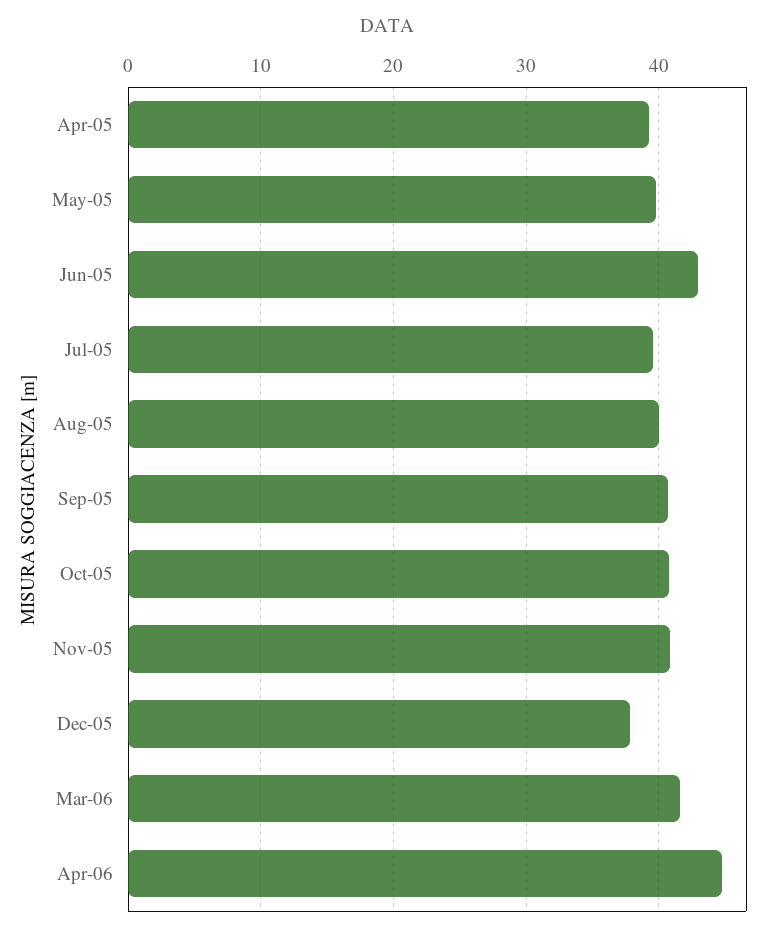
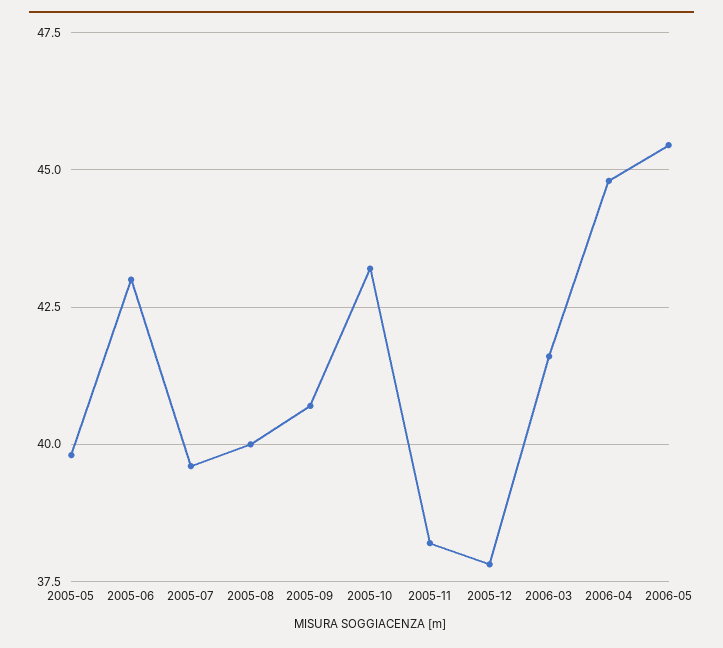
Apr-05: 39 -> none
Oct-05: 41 -> 43.25
Nov-05: 41 -> 38.25
2006-05: none -> 45.5

